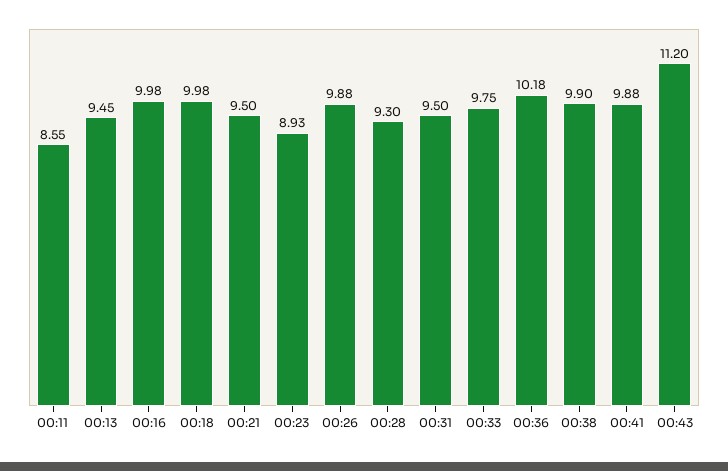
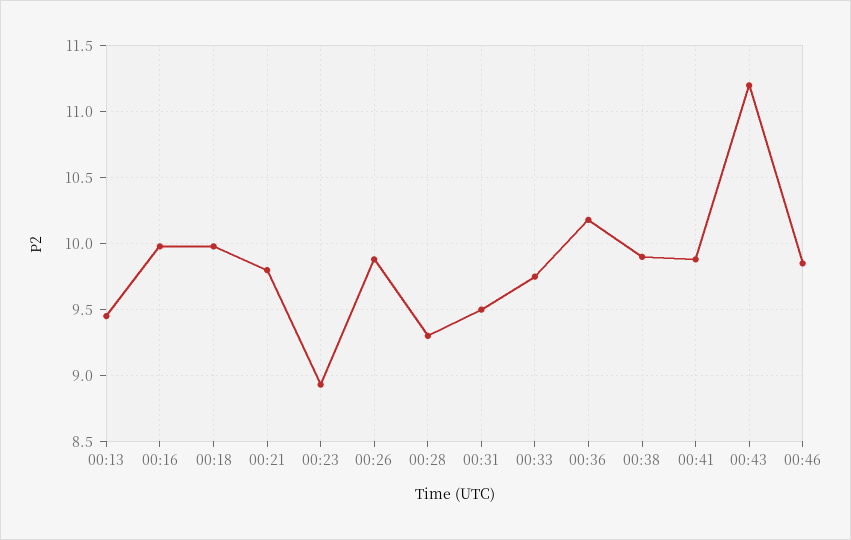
00:11: 8.55 -> none
00:21: 9.5 -> 9.8
00:46: none -> 9.85

